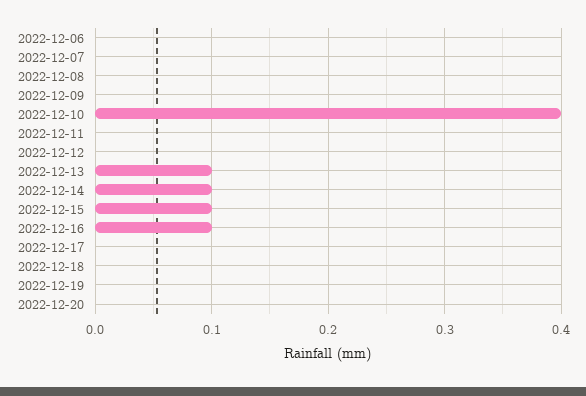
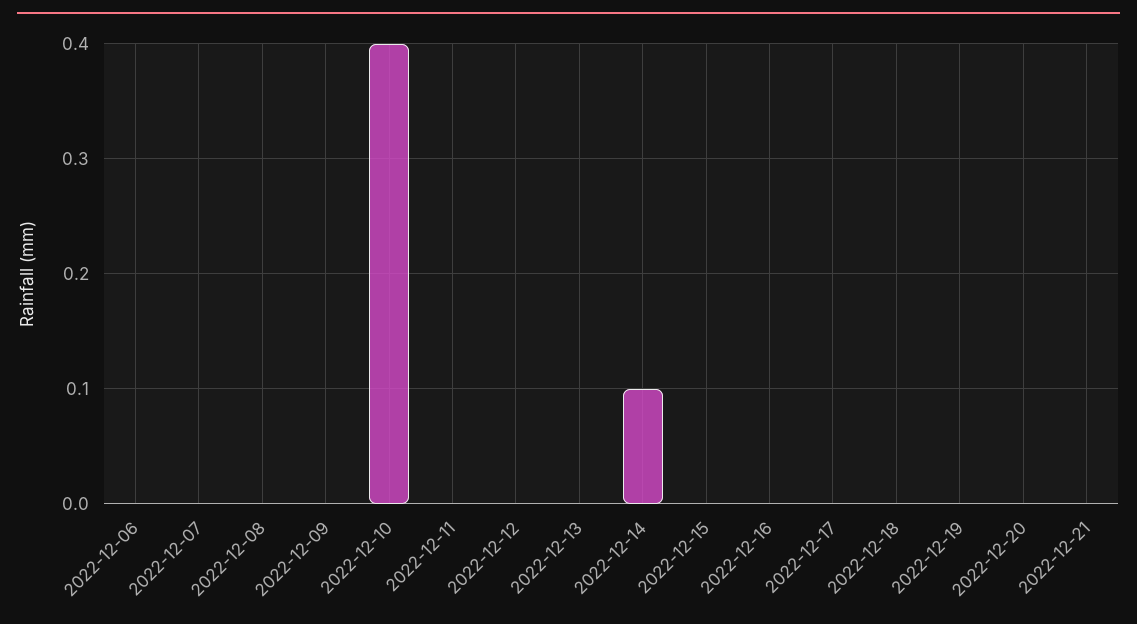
2022-12-13: 0.1 -> 0
2022-12-15: 0.1 -> 0
2022-12-16: 0.1 -> 0
2022-12-21: none -> 0

